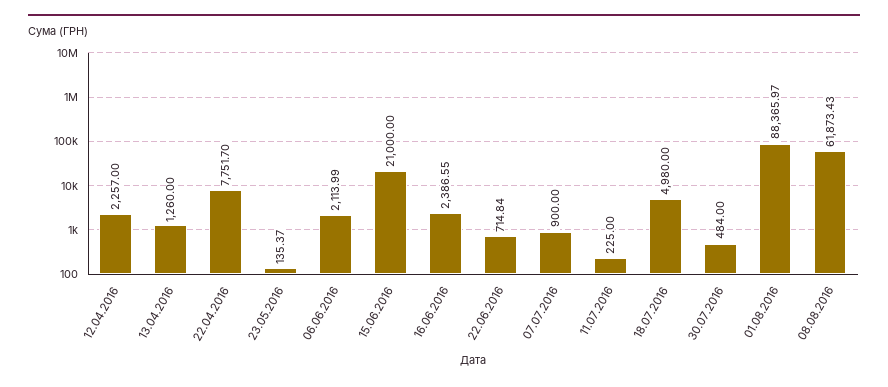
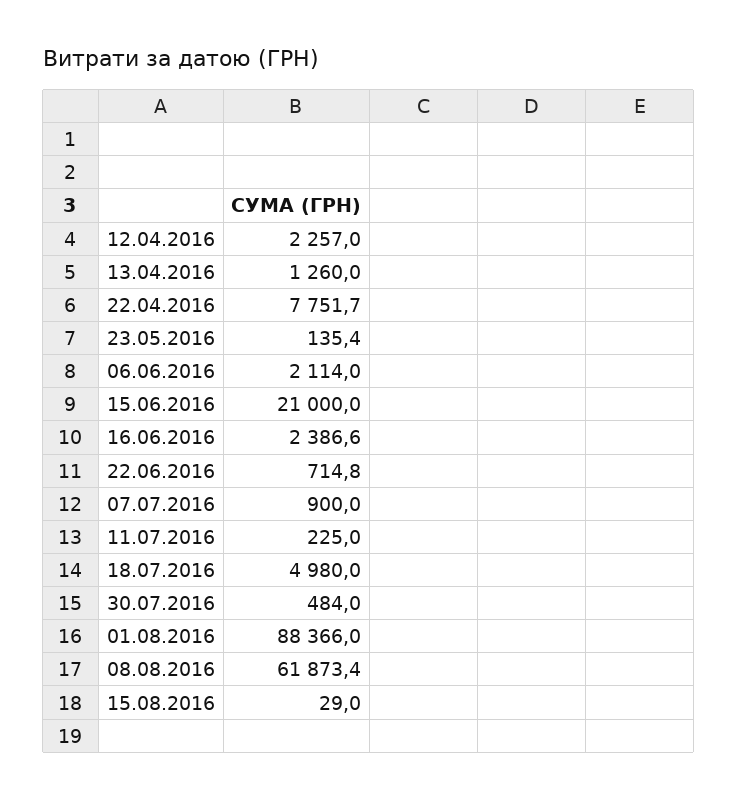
15.08.2016: none -> 29

